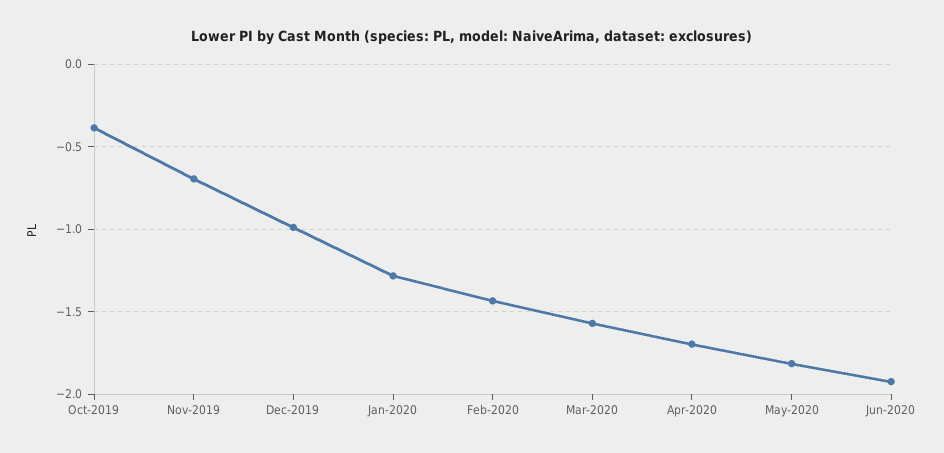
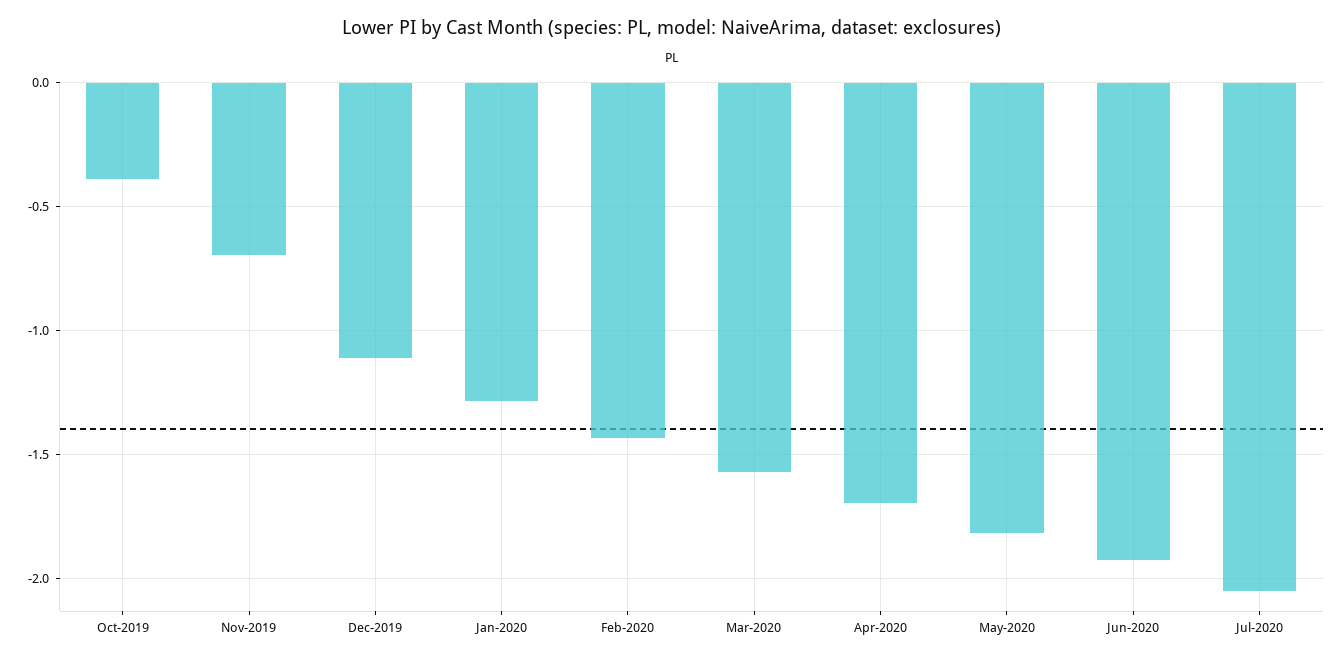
Dec-2019: -1 -> -1.1
Jul-2020: none -> -2.05

